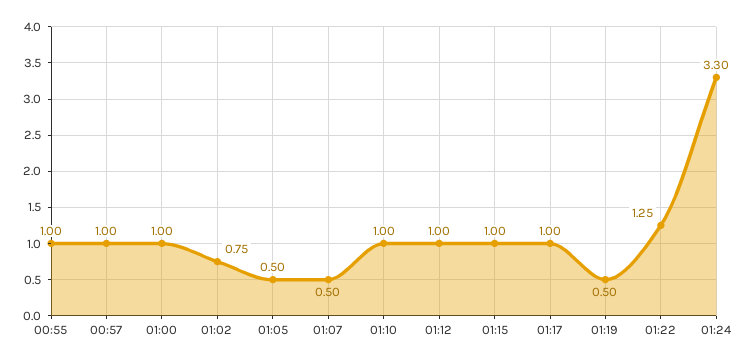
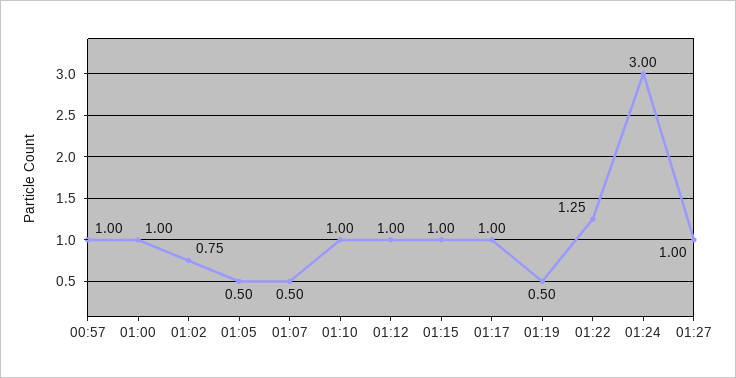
00:55: 1 -> none
01:24: 3.3 -> 3
01:27: none -> 1

